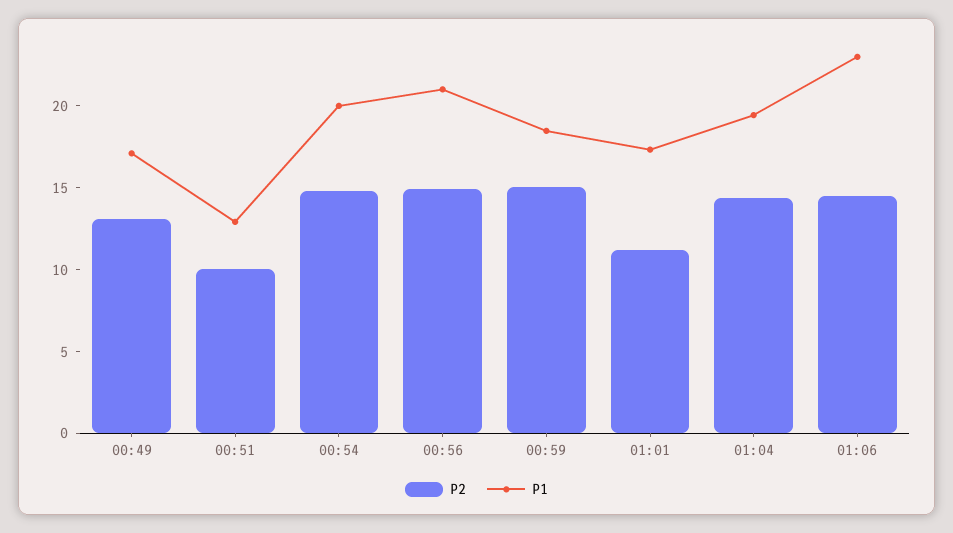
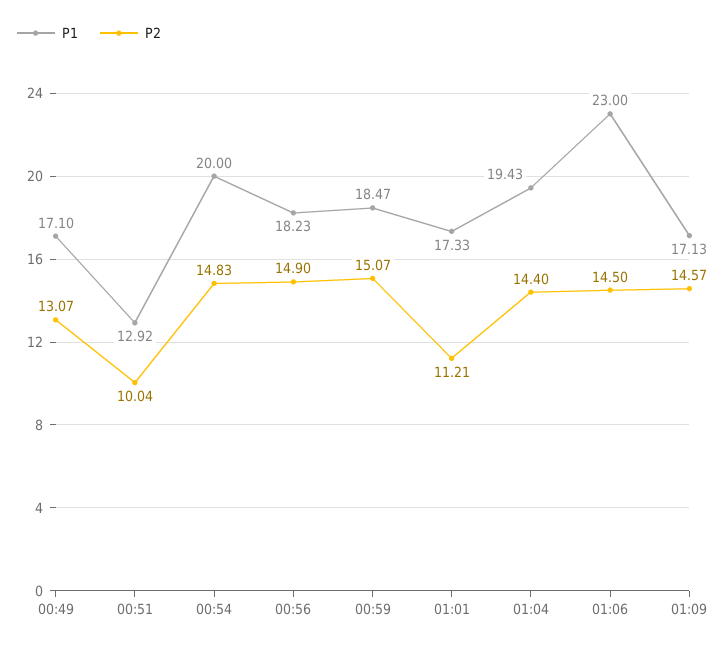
P1, 00:56: 21 -> 18.23
P1, 01:09: none -> 17.13
P2, 01:09: none -> 14.57

